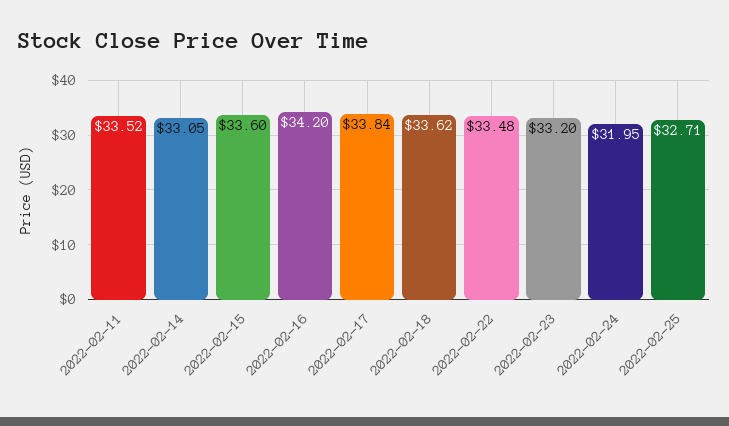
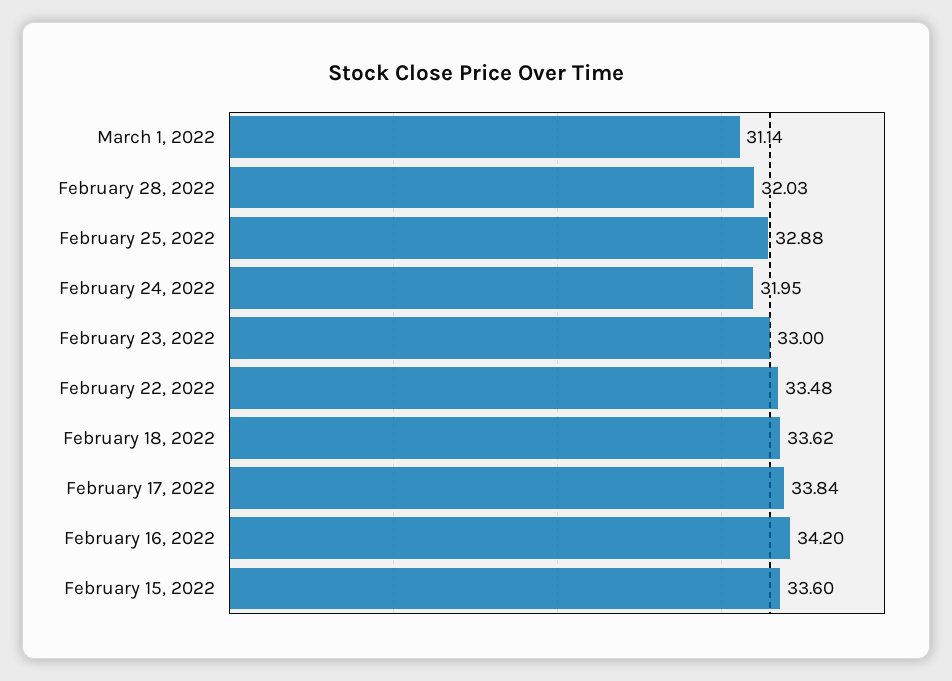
2022-02-11: 33.52 -> none
2022-02-14: 33.05 -> none
2022-02-23: 33.2 -> 33
2022-02-25: 32.71 -> 32.88
March 1, 2022: none -> 31.14
February 28, 2022: none -> 32.03

